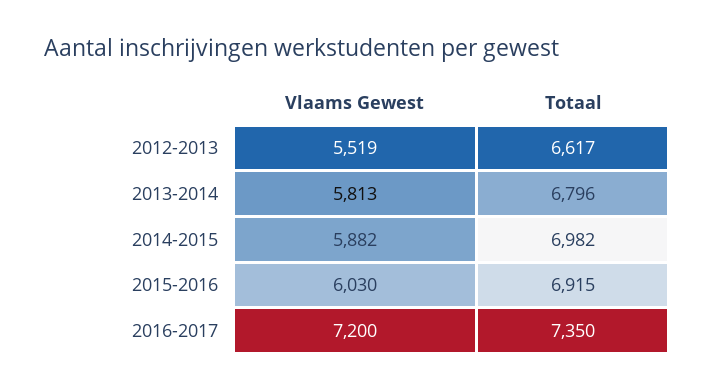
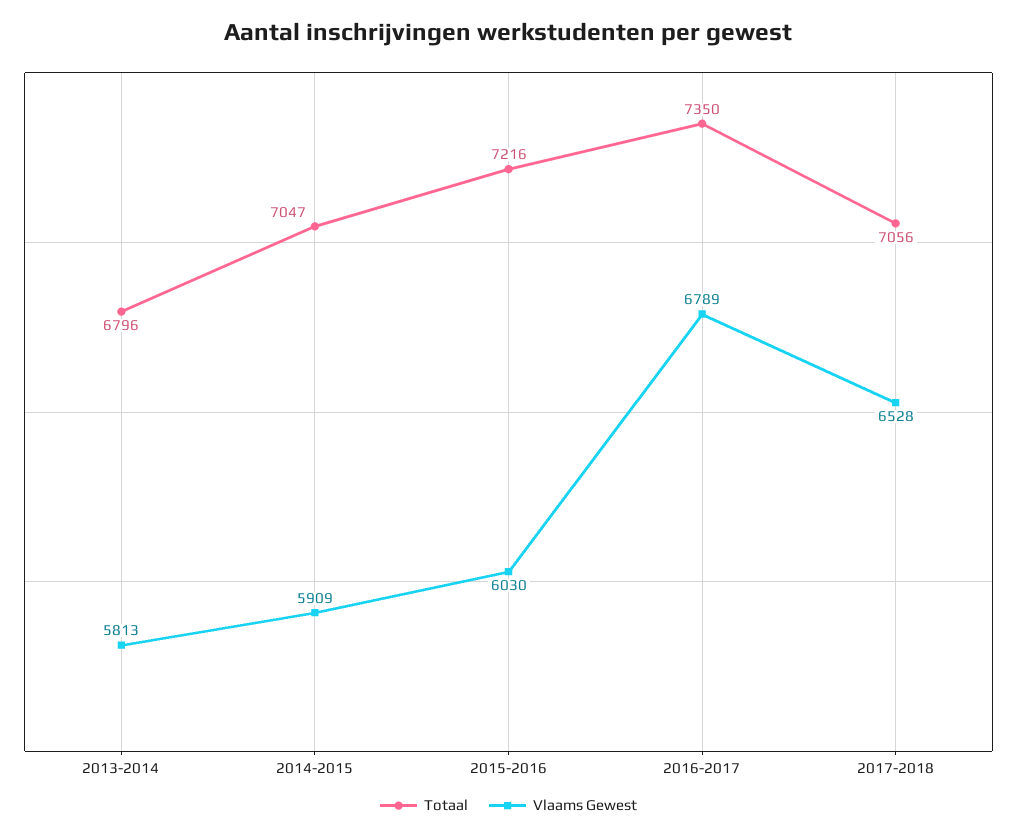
Vlaams Gewest, 2012-2013: 5519 -> none
Totaal, 2012-2013: 6617 -> none
Vlaams Gewest, 2014-2015: 5882 -> 5909
Totaal, 2014-2015: 6982 -> 7047
Totaal, 2015-2016: 6915 -> 7216
Vlaams Gewest, 2016-2017: 7200 -> 6789
Totaal, 2017-2018: none -> 7056
Vlaams Gewest, 2017-2018: none -> 6528

